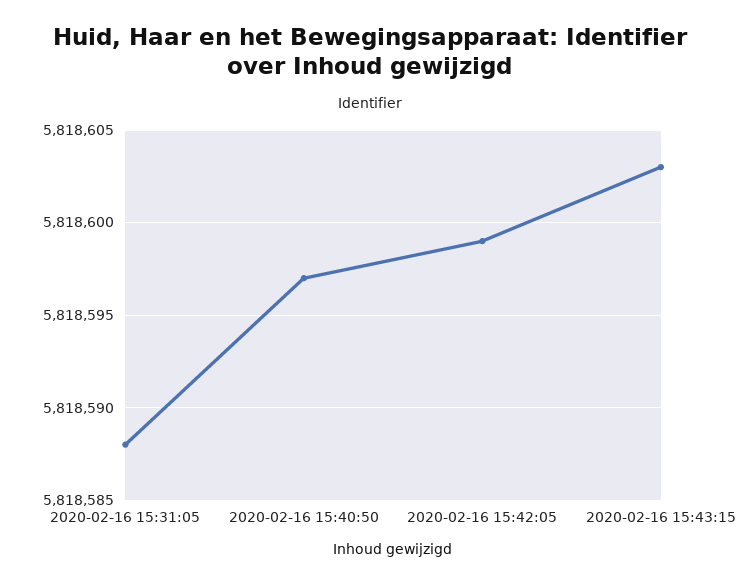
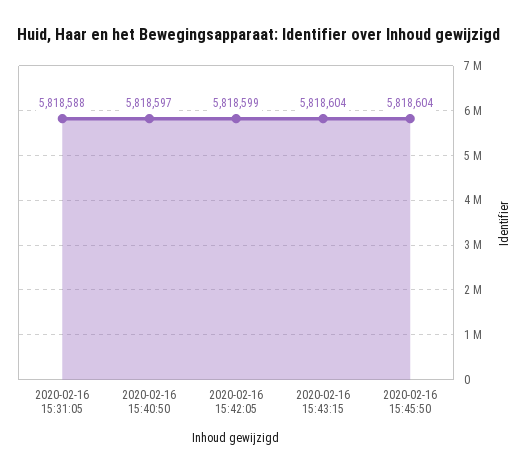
2020-02-16 15:43:15: 5818603 -> 5818604
2020-02-16 15:45:50: none -> 5818604

